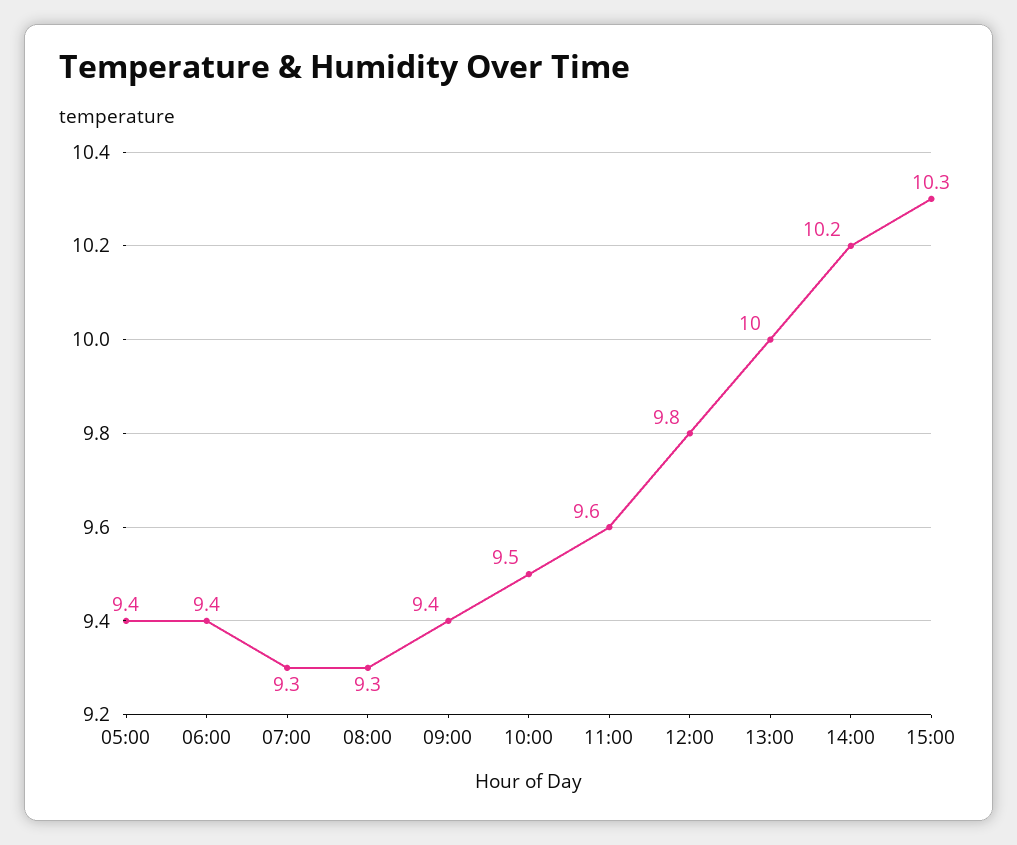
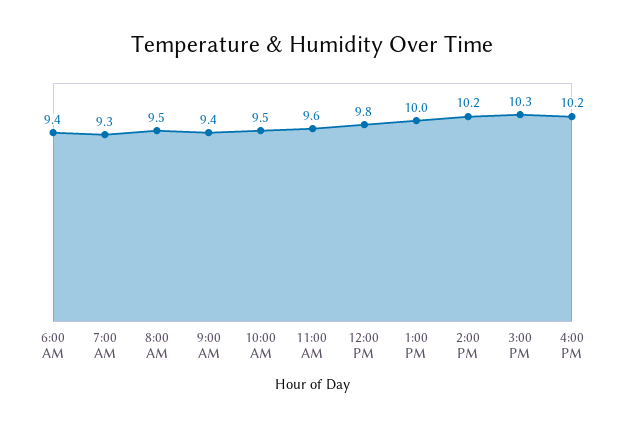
05:00: 9.4 -> none
08:00: 9.3 -> 9.5
4:00 PM: none -> 10.2

